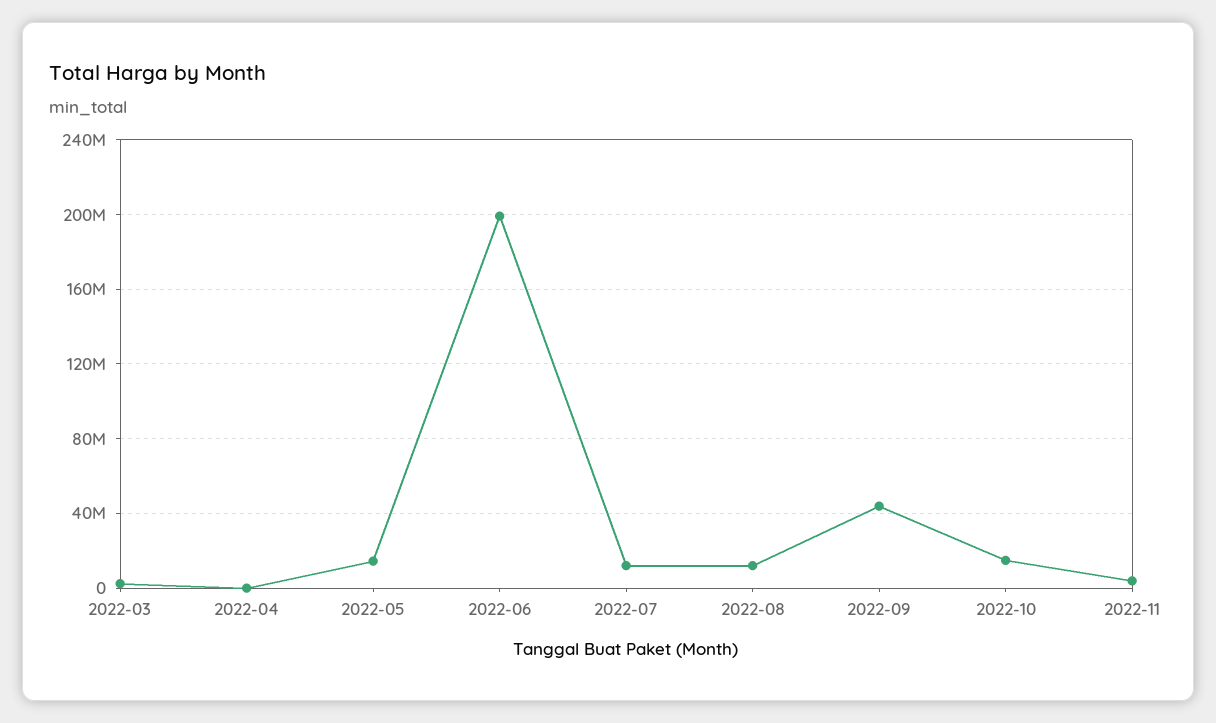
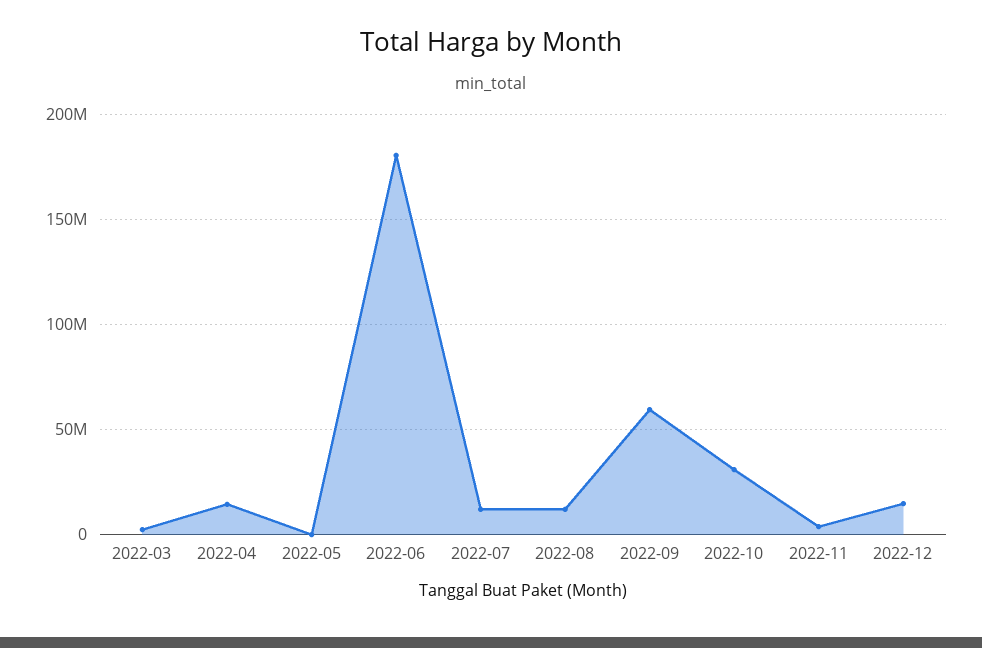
2022-04: 0 -> 15000000
2022-05: 15000000 -> 0
2022-06: 200000000 -> 180000000
2022-09: 45000000 -> 60000000
2022-10: 15000000 -> 30000000
2022-12: none -> 15000000

